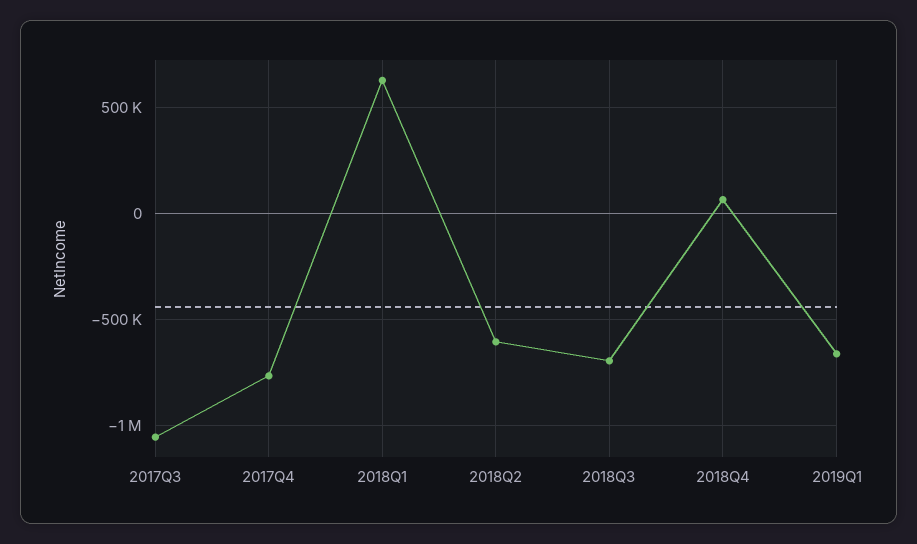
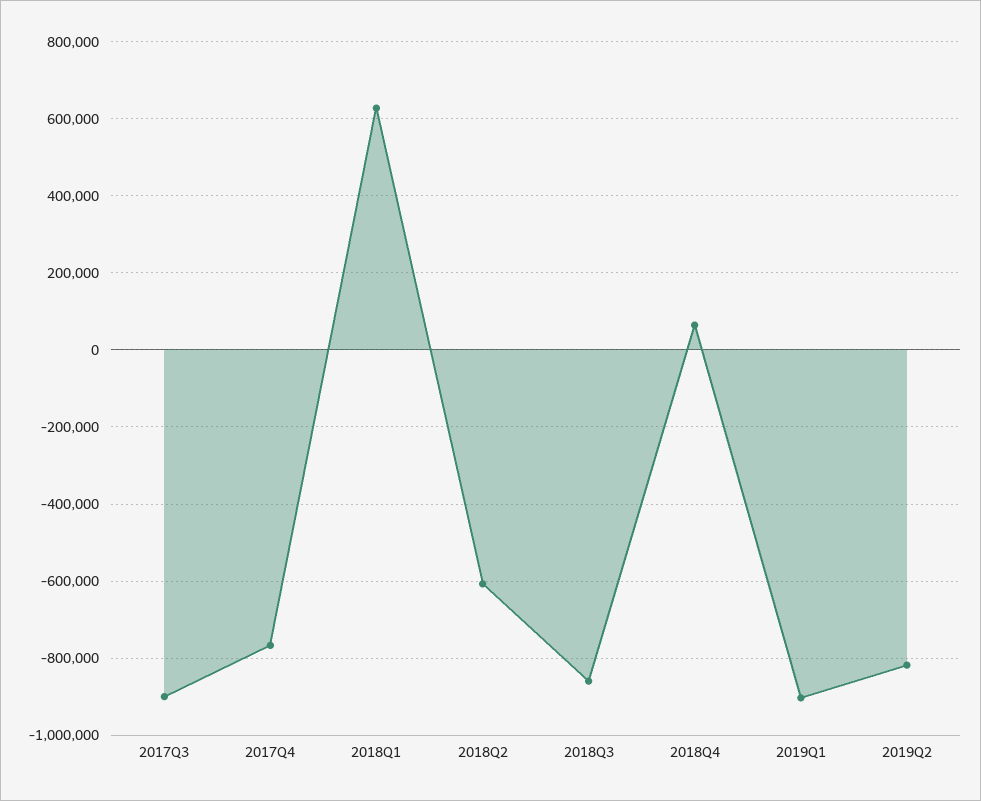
2017Q3: -1050000 -> -900000
2018Q3: -700000 -> -860000
2019Q1: -650000 -> -900000
2019Q2: none -> -820000

